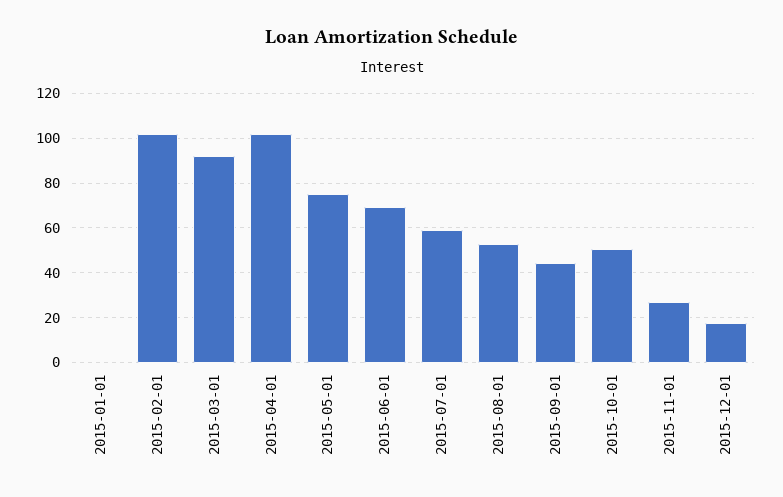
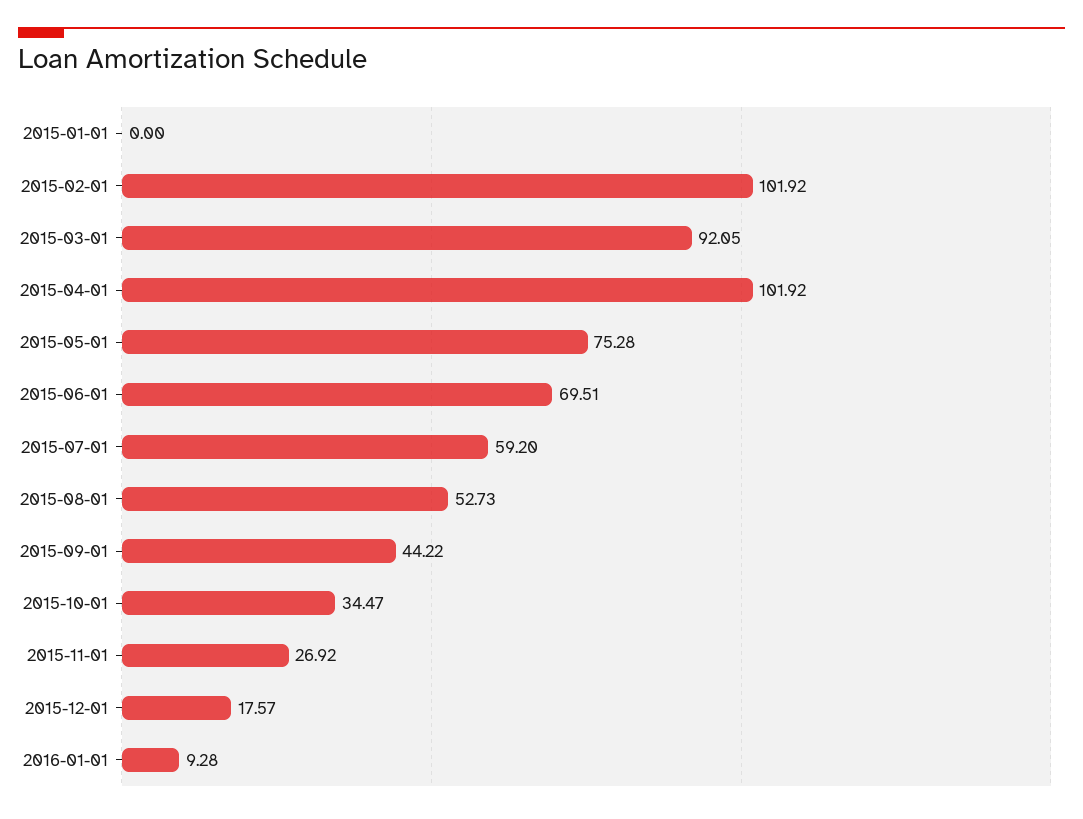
2015-10-01: 50 -> 34.47
2016-01-01: none -> 9.28

